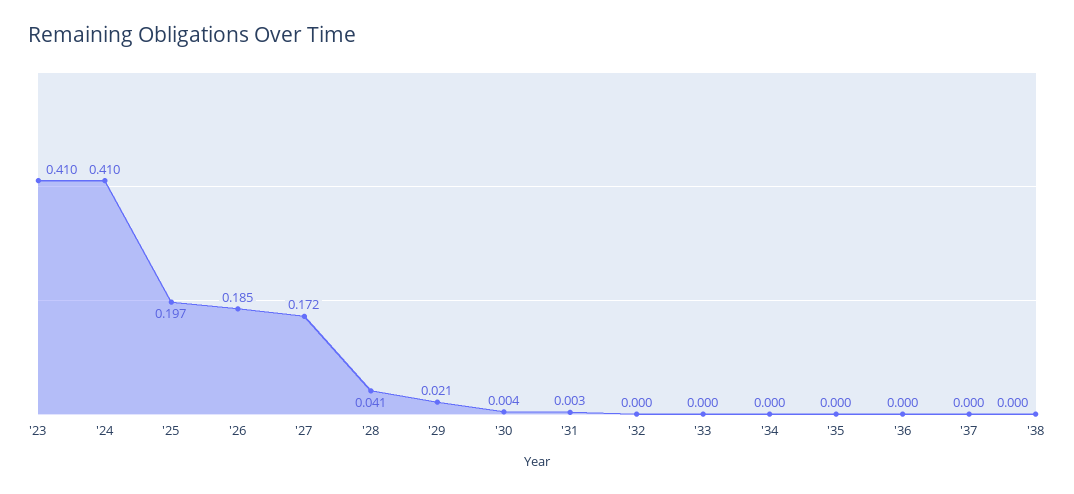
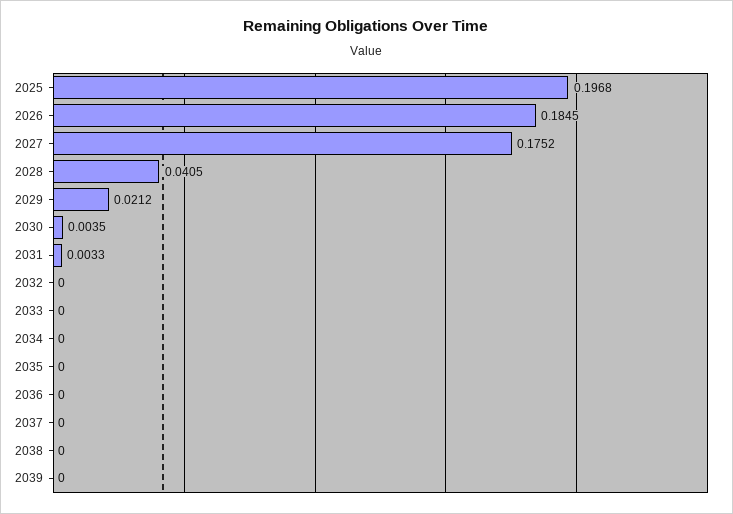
'23: 0.41 -> none
'24: 0.41 -> none
'27: 0.172 -> 0.1752
2039: none -> 0

